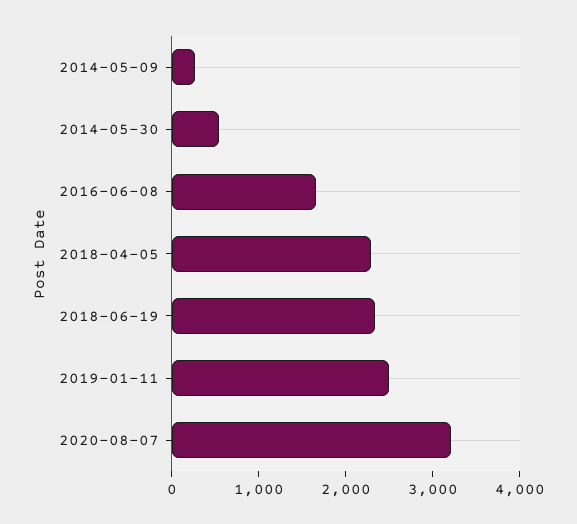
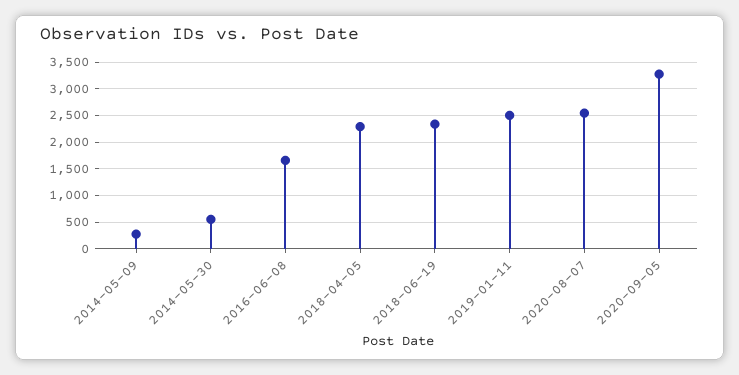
2020-08-07: 3200 -> 2500
2020-09-05: none -> 3250

